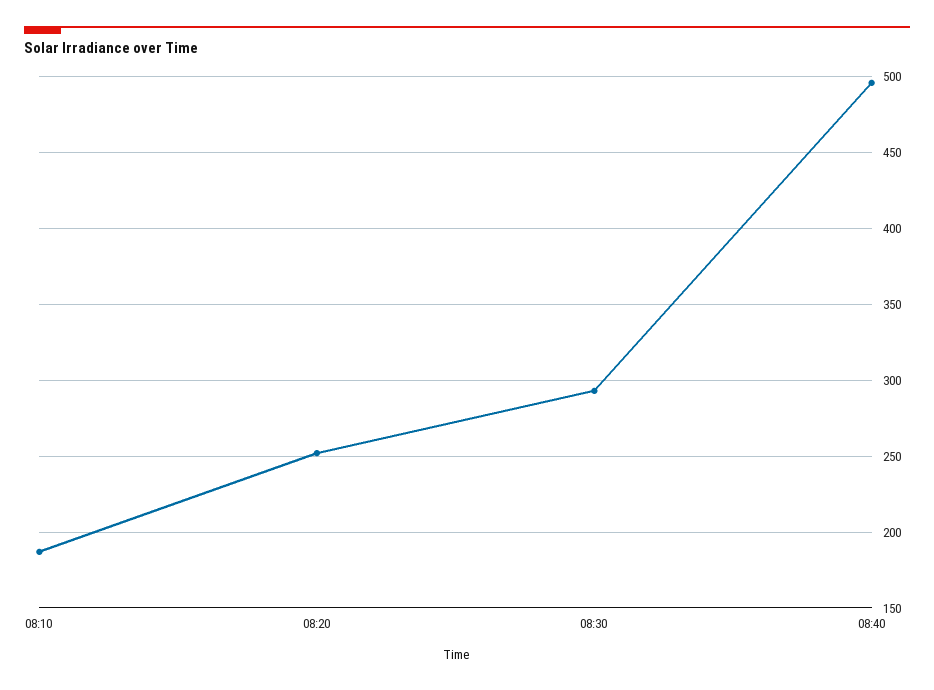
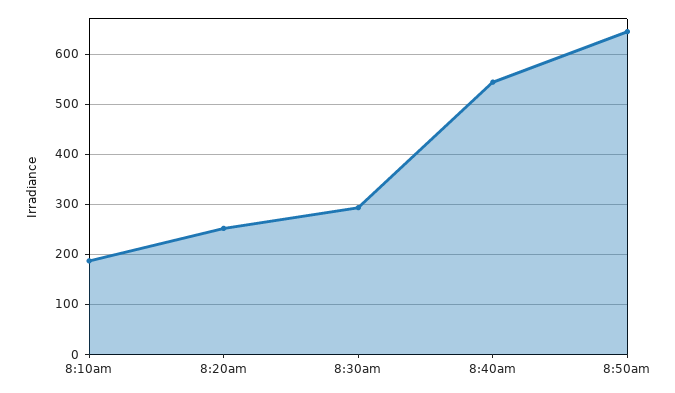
08:40: 495 -> 540
8:50am: none -> 640

